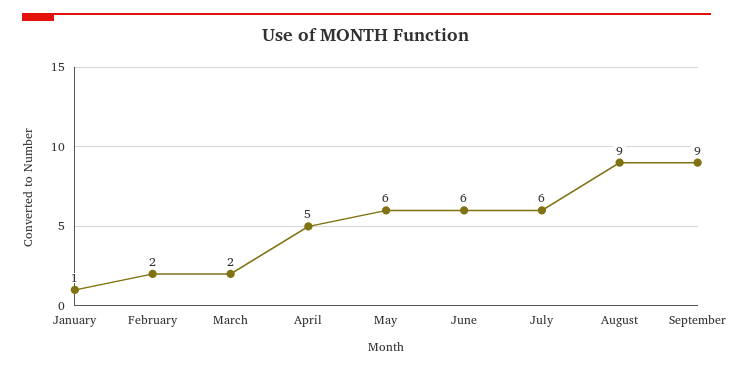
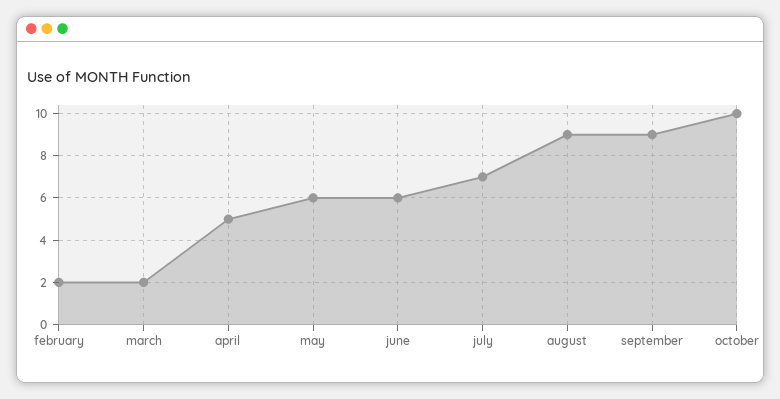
January: 1 -> none
July: 6 -> 7
october: none -> 10

